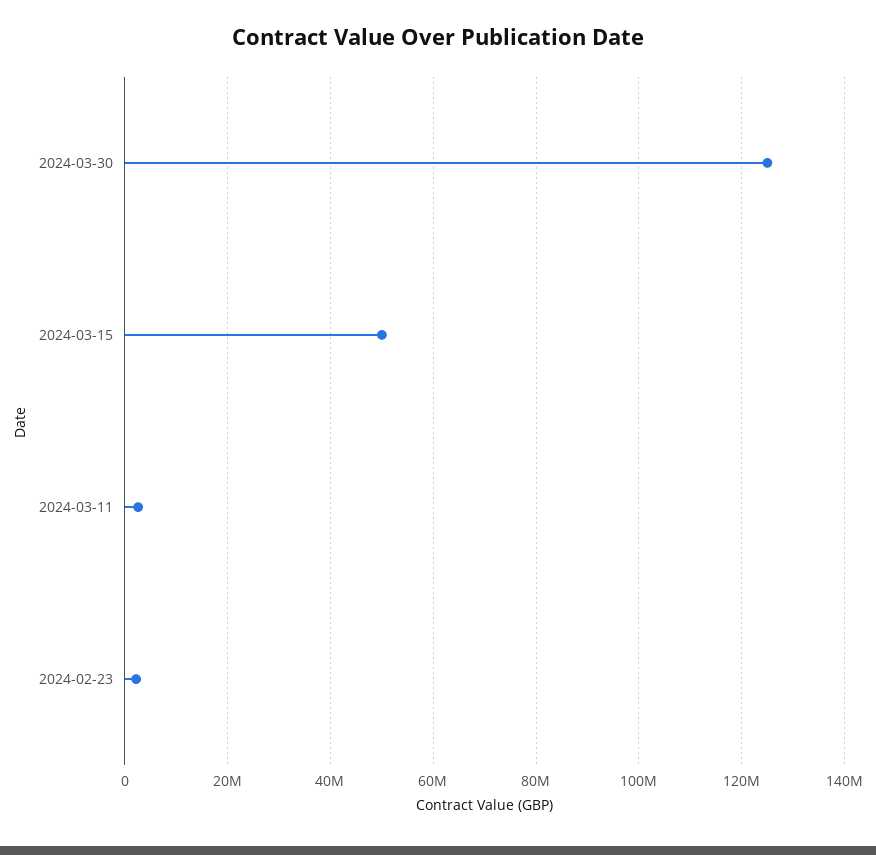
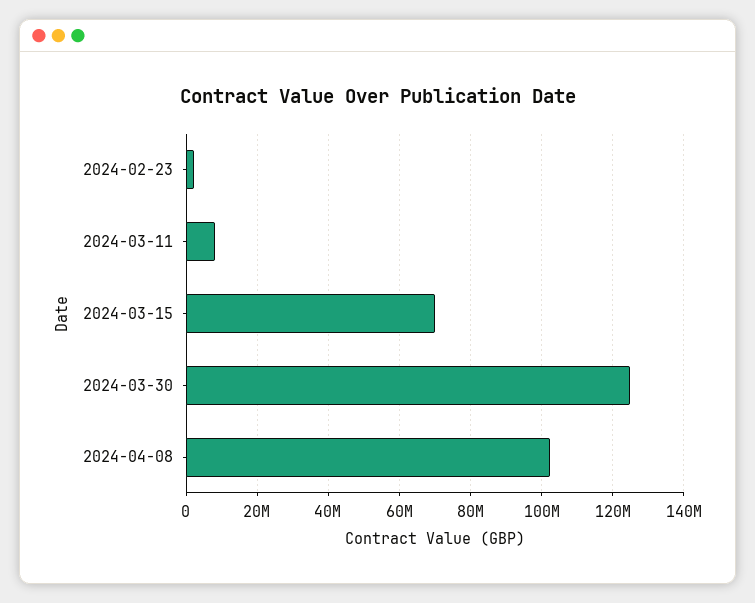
2024-03-15: 50000000 -> 70000000
2024-03-11: 2000000 -> 8000000
2024-04-08: none -> 102000000

